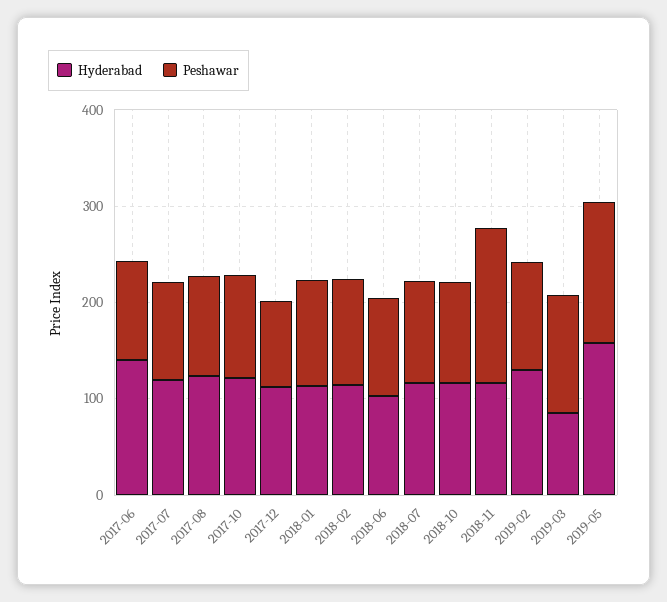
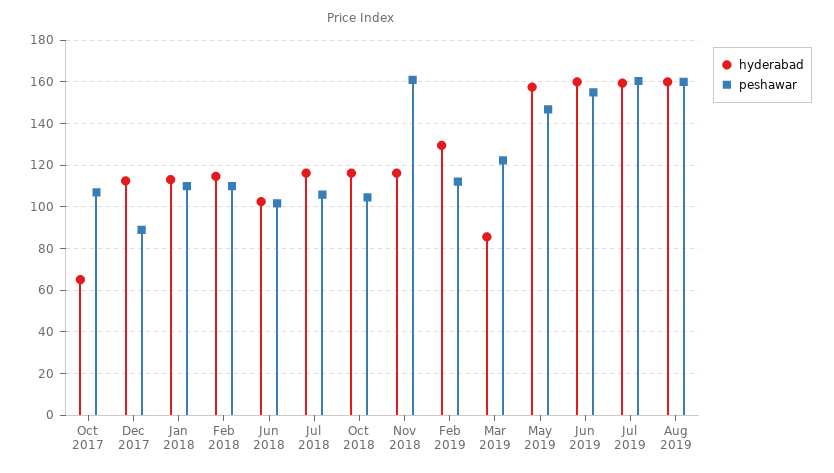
Hyderabad, 2017-06: 140 -> none
Peshawar, 2017-06: 100 -> none
Hyderabad, 2017-07: 120 -> none
Peshawar, 2017-07: 100 -> none
Hyderabad, 2017-08: 120 -> none
Peshawar, 2017-08: 100 -> none
Hyderabad, 2017-10: 120 -> 65
Hyderabad, Jun 2019: none -> 160
Peshawar, Jun 2019: none -> 155
Hyderabad, Jul 2019: none -> 160
Peshawar, Jul 2019: none -> 160
Hyderabad, Aug 2019: none -> 160
Peshawar, Aug 2019: none -> 160

